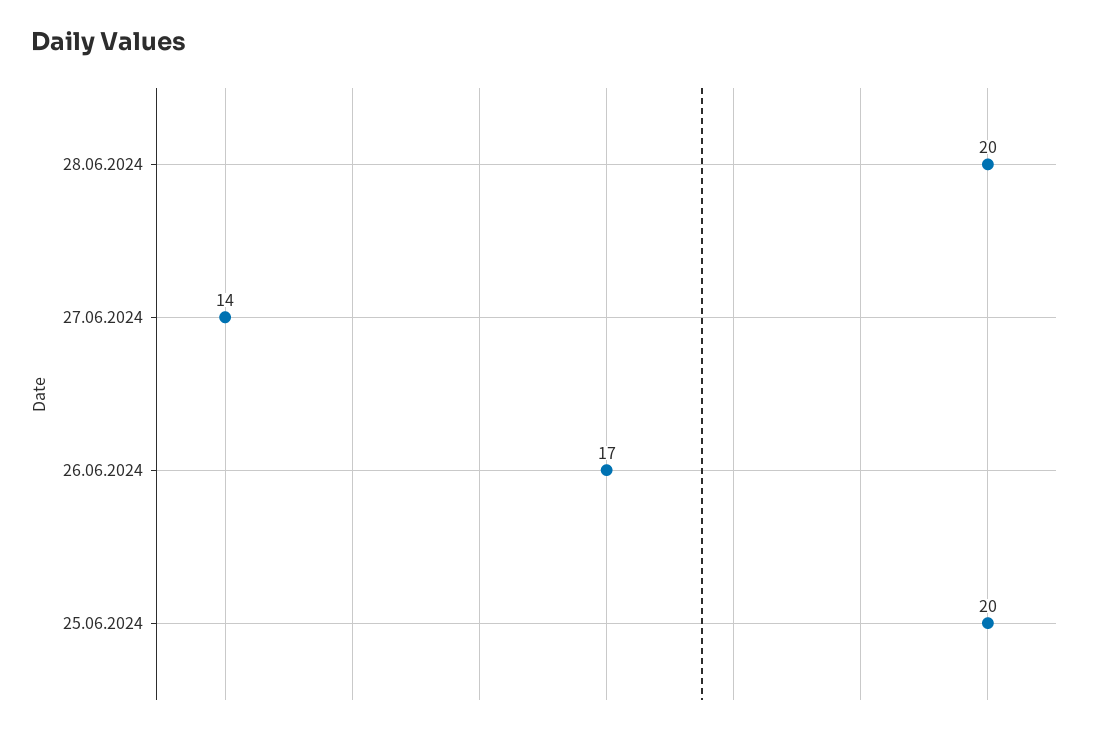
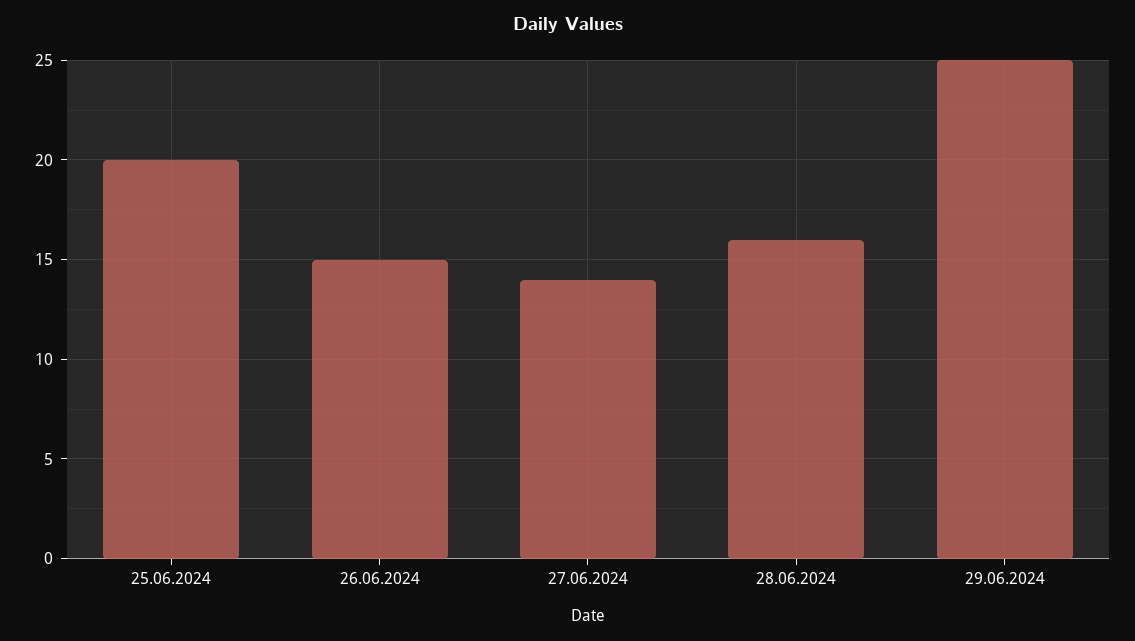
28.06.2024: 20 -> 16
26.06.2024: 17 -> 15
29.06.2024: none -> 25

